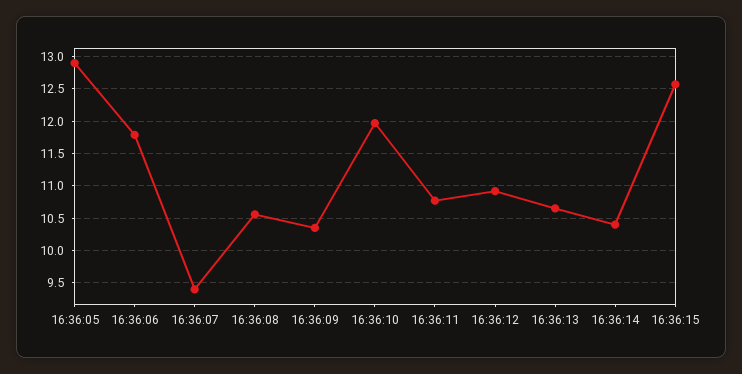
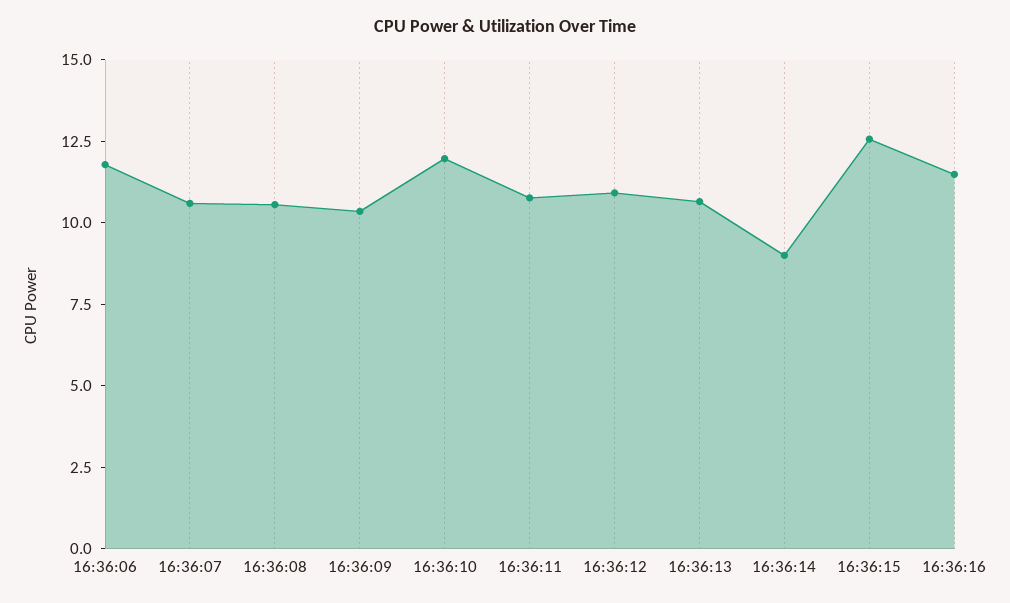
16:36:05: 12.9 -> none
16:36:07: 9.4 -> 10.5
16:36:14: 10.4 -> 9
16:36:16: none -> 11.5

